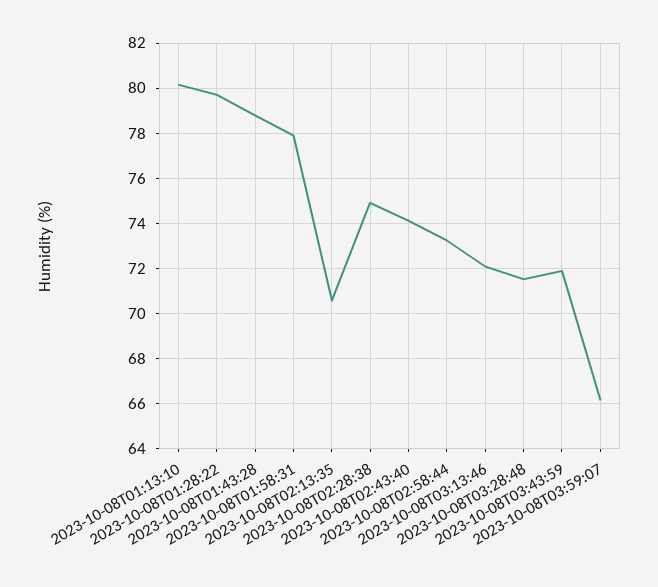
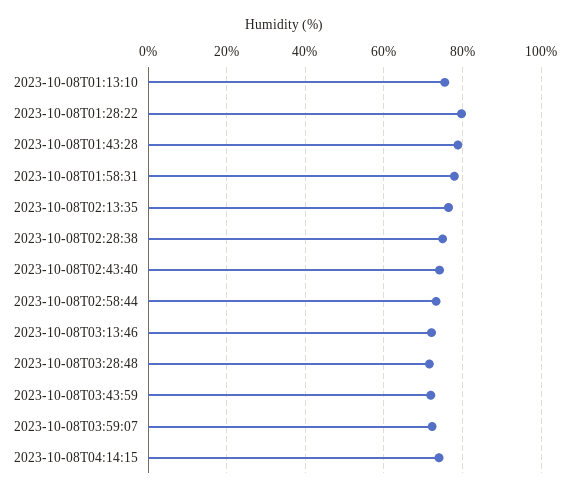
2023-10-08T01:13:10: 80 -> 76
2023-10-08T02:13:35: 70.5 -> 76
2023-10-08T03:59:07: 66 -> 72
2023-10-08T04:14:15: none -> 74

